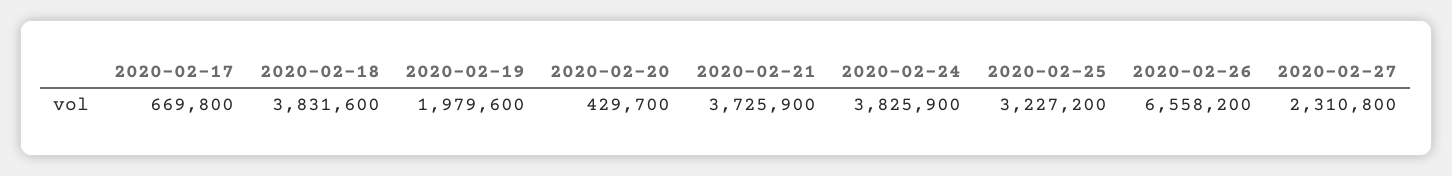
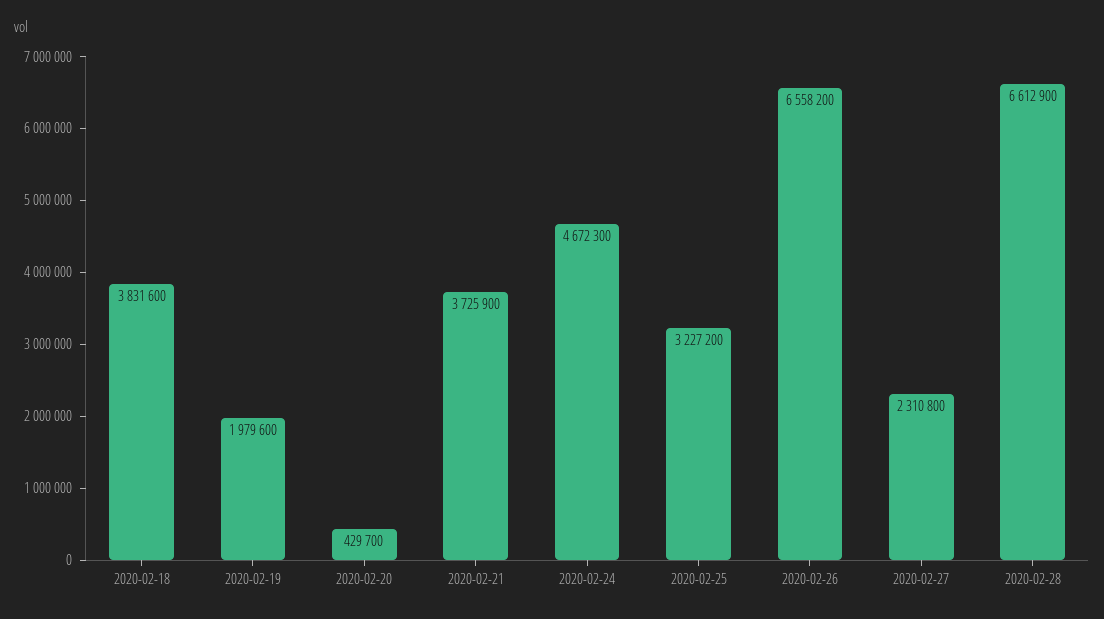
2020-02-17: 669800 -> none
2020-02-24: 3825900 -> 4672300
2020-02-28: none -> 6612900

